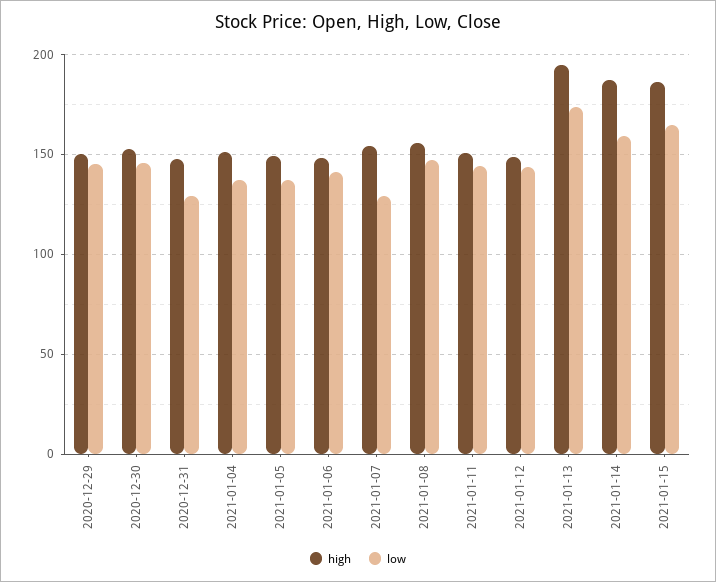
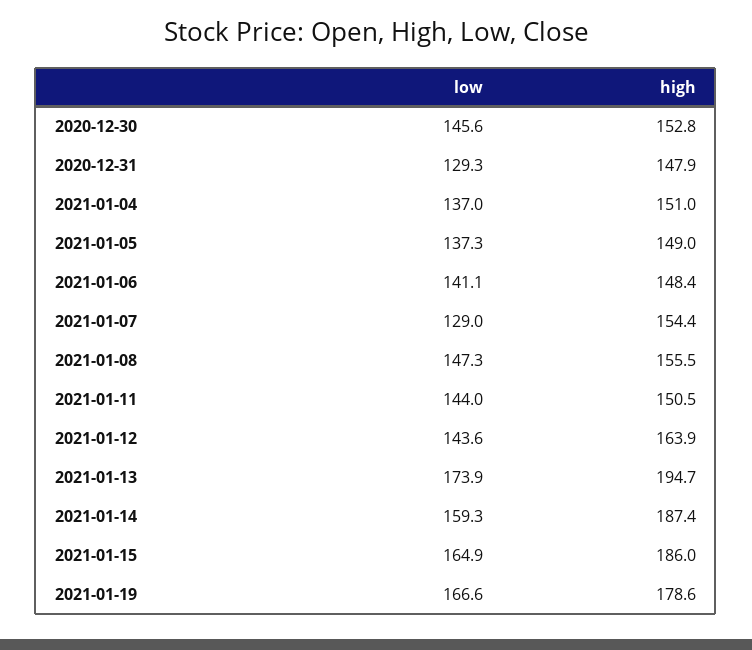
high, 2020-12-29: 150 -> none
low, 2020-12-29: 145 -> none
high, 2021-01-12: 150 -> 163.9
low, 2021-01-19: none -> 166.6
high, 2021-01-19: none -> 178.6

